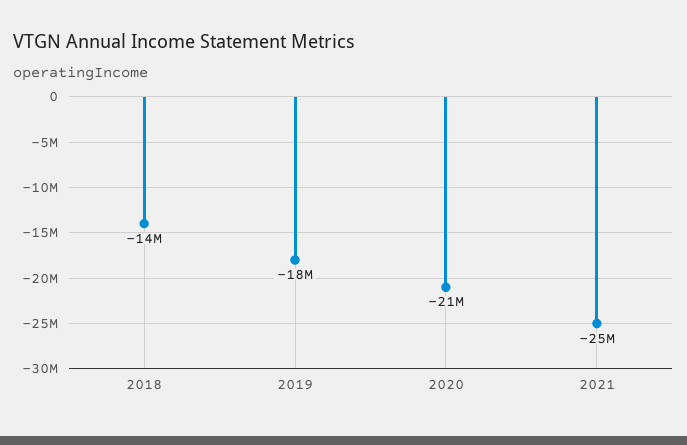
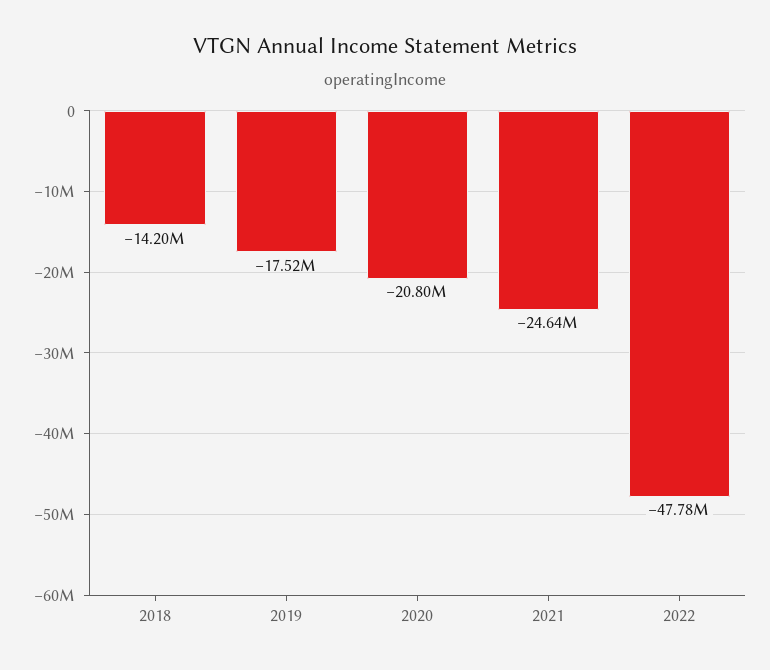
2022: none -> -47780000

